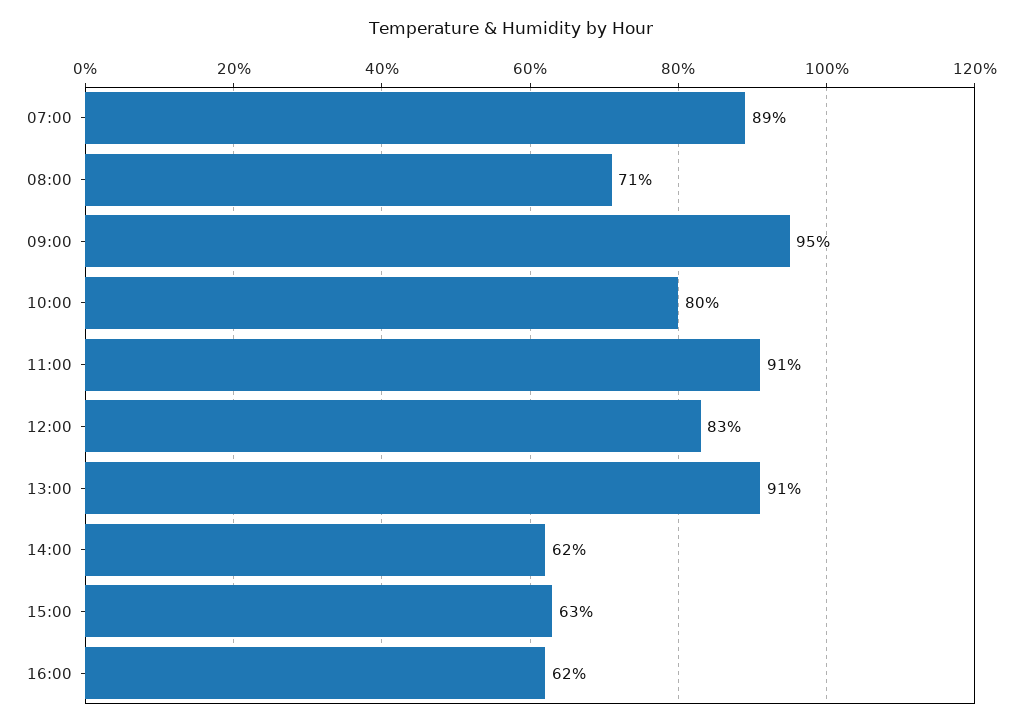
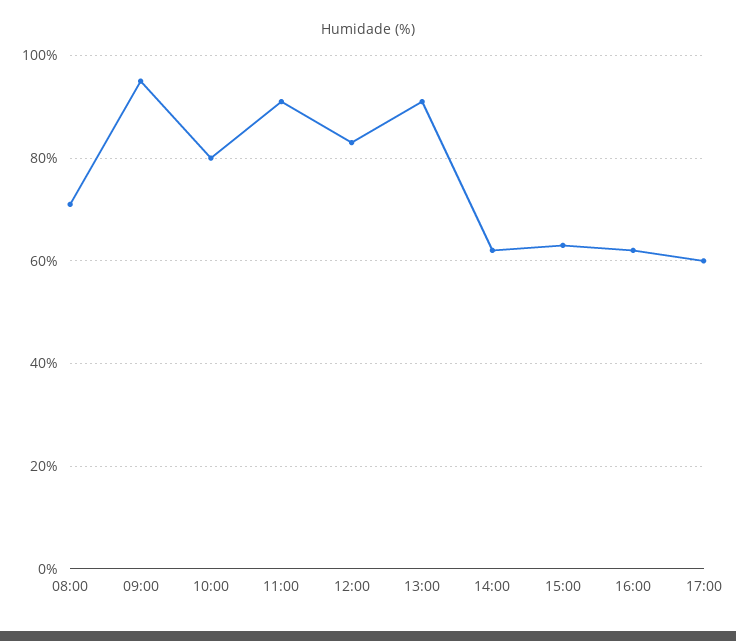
07:00: 89 -> none
17:00: none -> 60

